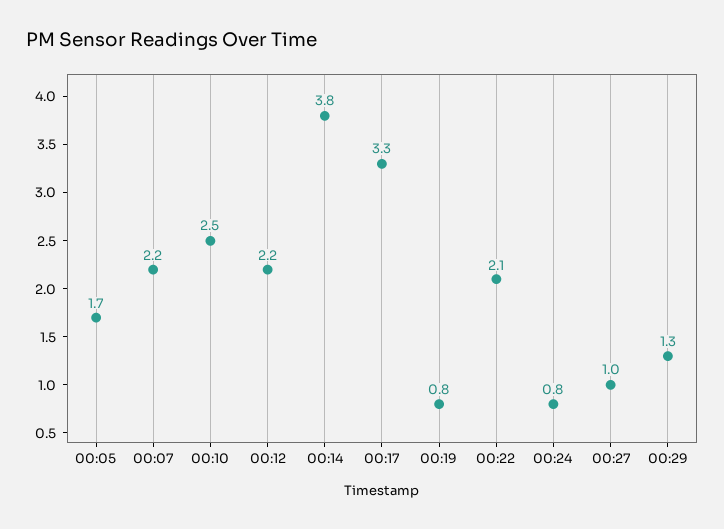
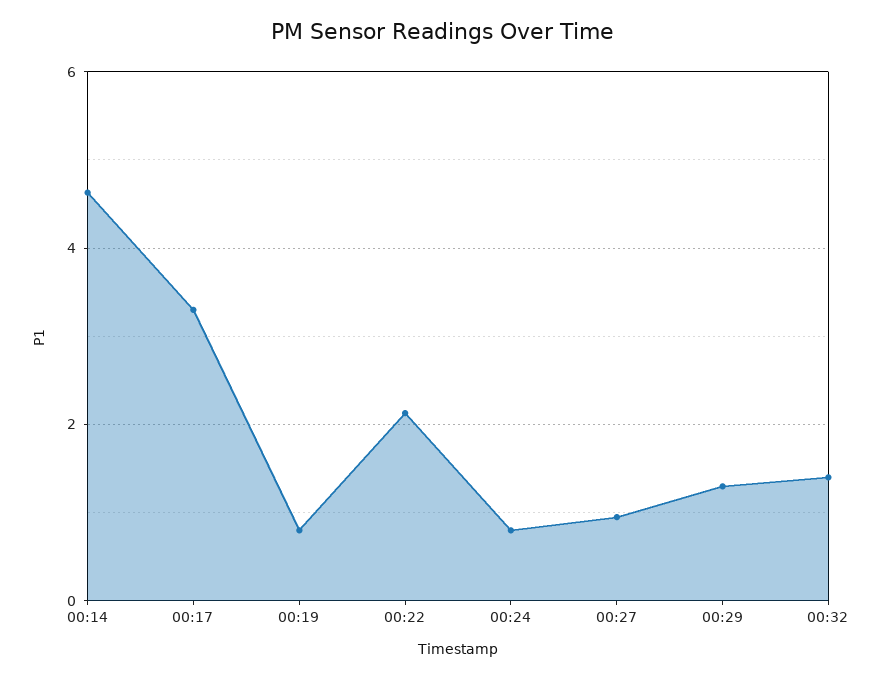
00:05: 1.7 -> none
00:07: 2.2 -> none
00:10: 2.5 -> none
00:12: 2.2 -> none
00:14: 3.8 -> 4.6
00:32: none -> 1.4

